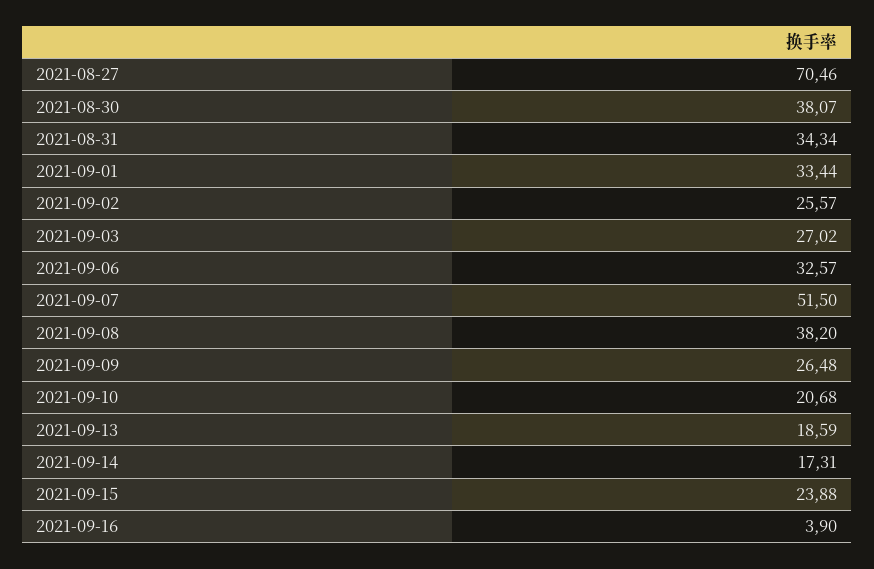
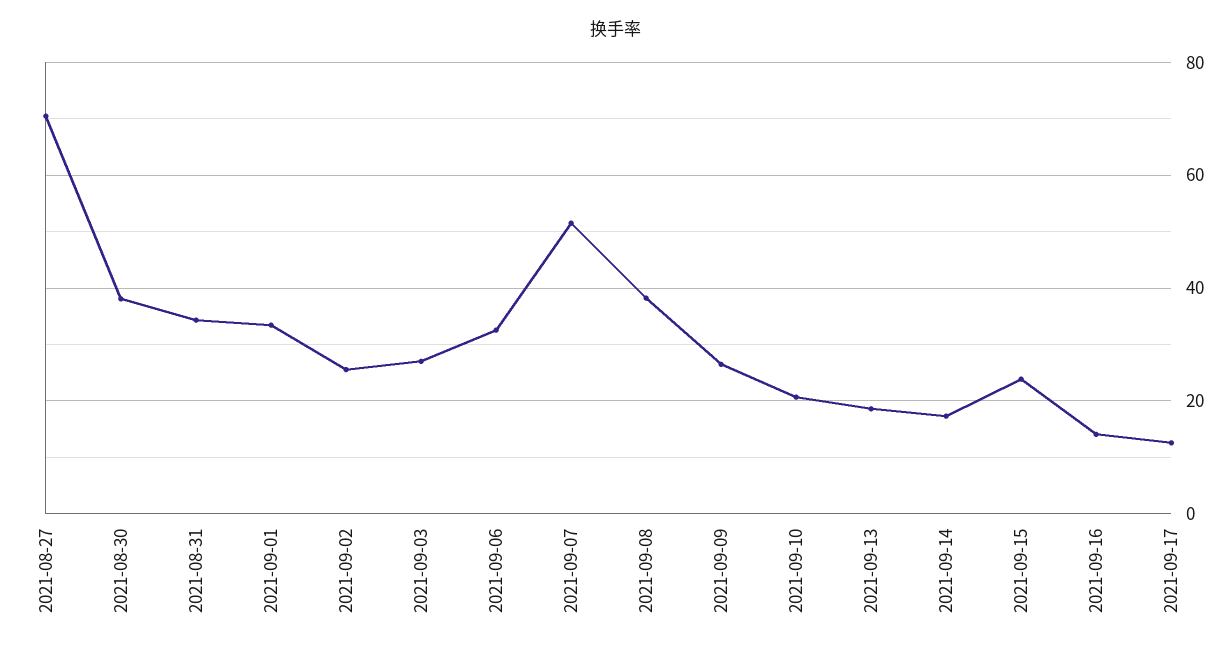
2021-09-16: 3.9 -> 14
2021-09-17: none -> 12

